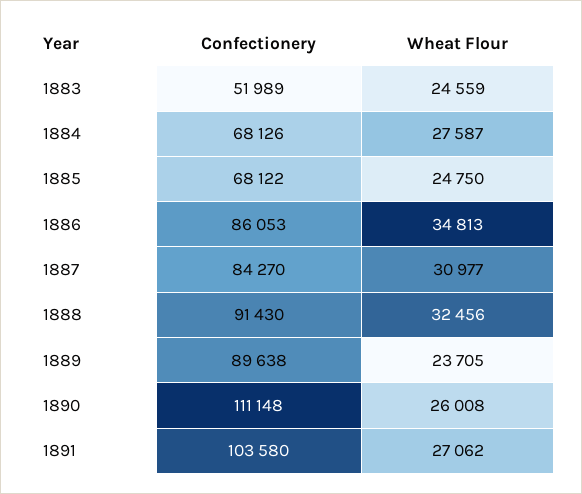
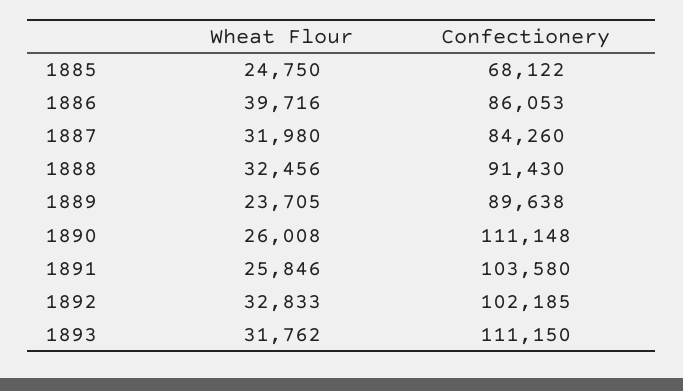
Confectionery, 1883: 51989 -> none
Wheat Flour, 1883: 24559 -> none
Confectionery, 1884: 68126 -> none
Wheat Flour, 1884: 27587 -> none
Wheat Flour, 1886: 34813 -> 39716
Confectionery, 1887: 84270 -> 84260
Wheat Flour, 1887: 30977 -> 31980
Wheat Flour, 1891: 27062 -> 25846
Wheat Flour, 1892: none -> 32833
Confectionery, 1892: none -> 102185
Wheat Flour, 1893: none -> 31762
Confectionery, 1893: none -> 111150

